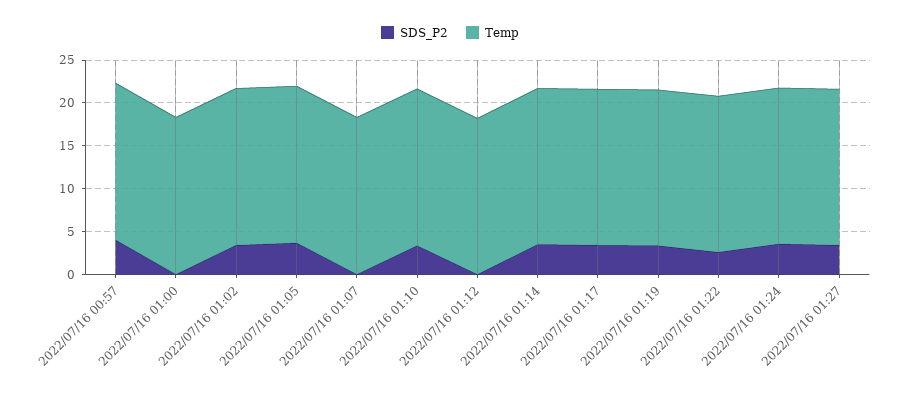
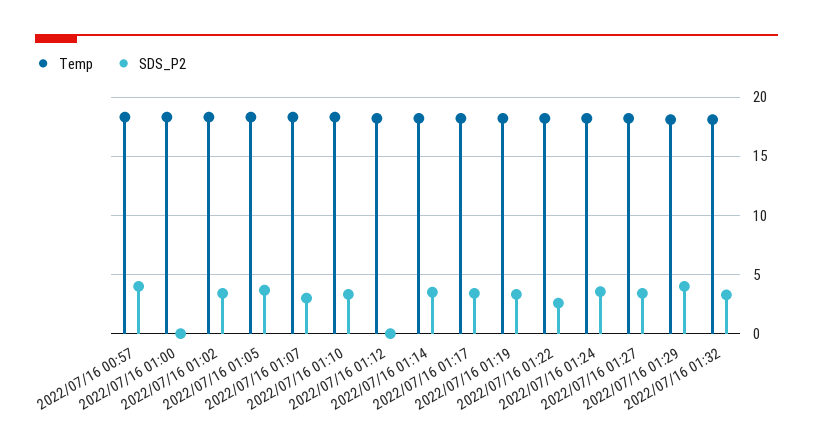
SDS_P2, 2022/07/16 01:07: 0 -> 3
Temp, 2022/07/16 01:29: none -> 18
SDS_P2, 2022/07/16 01:29: none -> 4
Temp, 2022/07/16 01:32: none -> 18
SDS_P2, 2022/07/16 01:32: none -> 3

